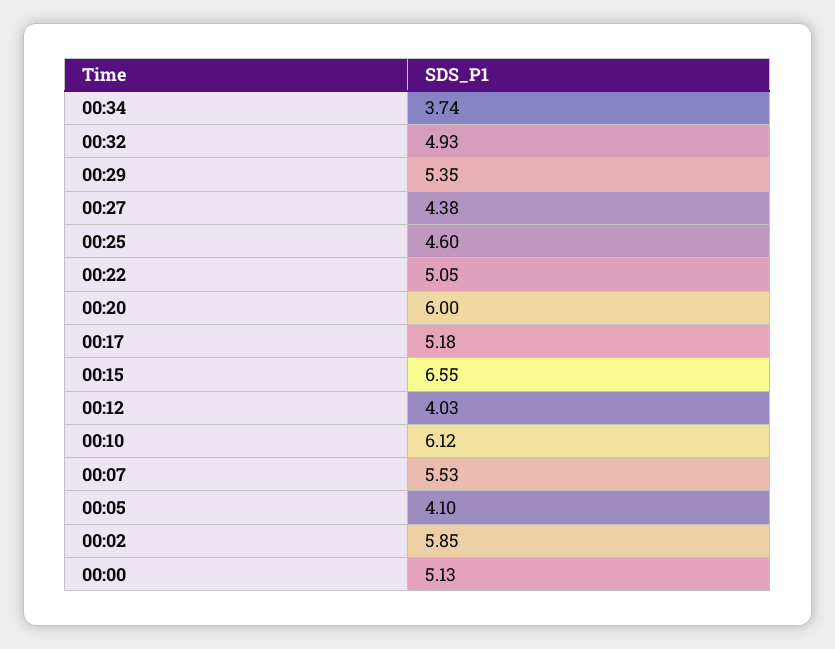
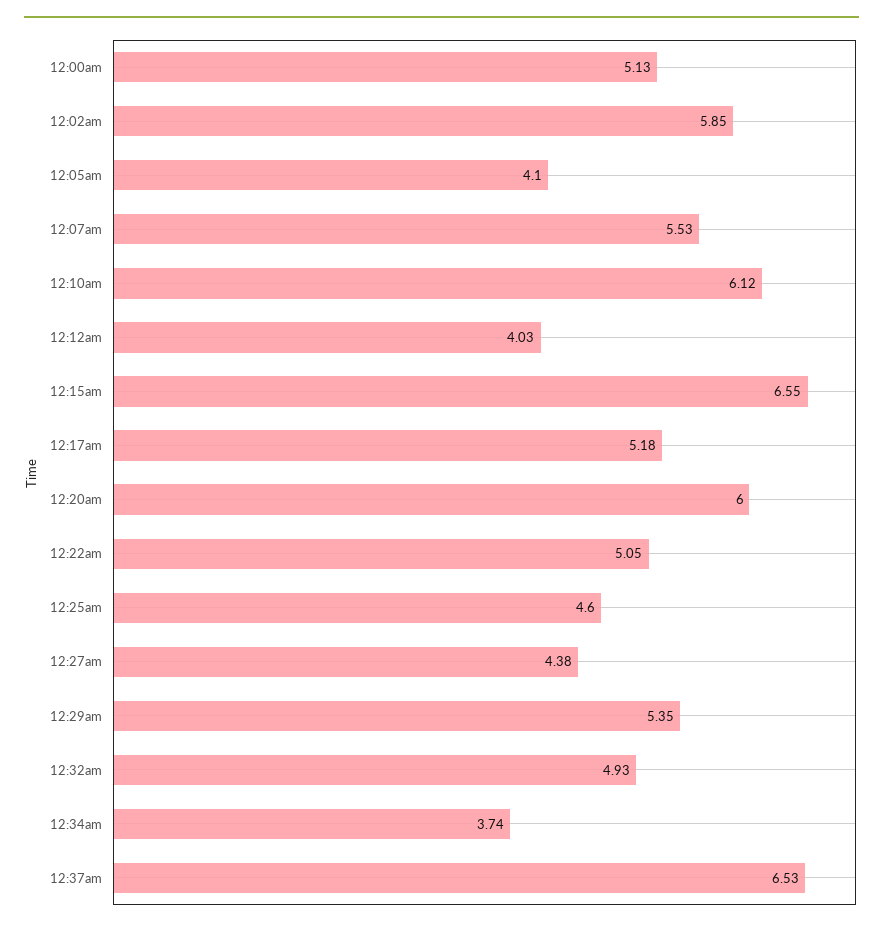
12:37am: none -> 6.53

